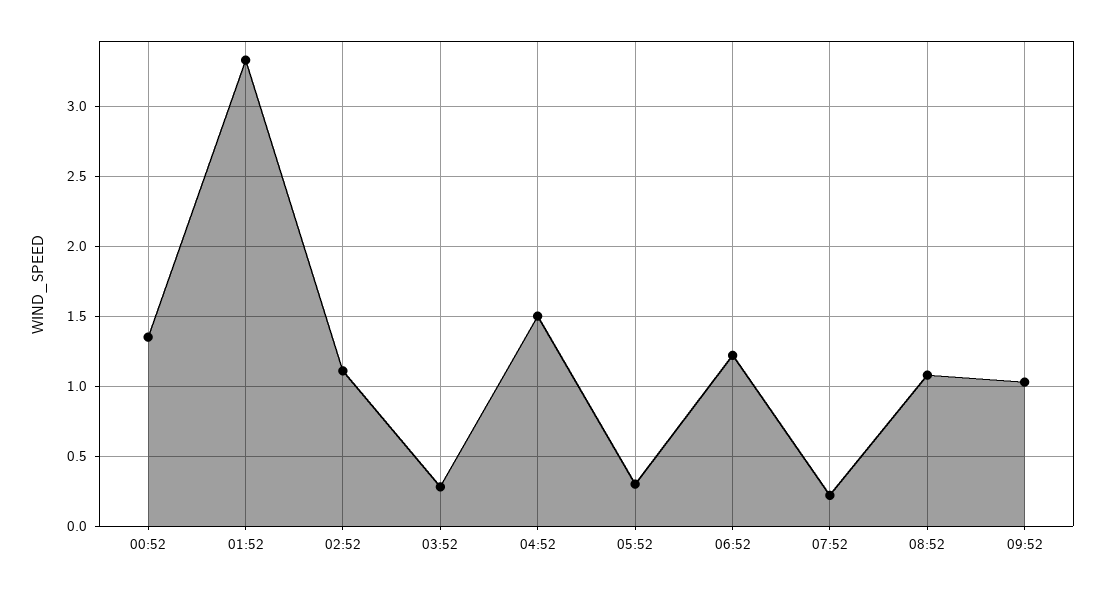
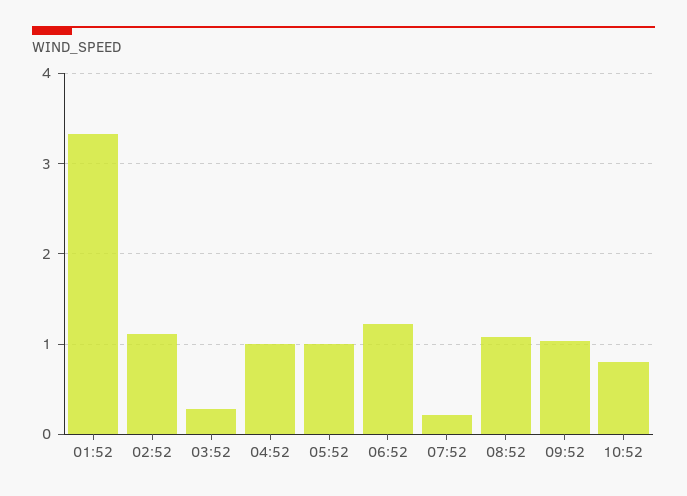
00:52: 1.35 -> none
04:52: 1.5 -> 1
05:52: 0.3 -> 1
10:52: none -> 0.8

